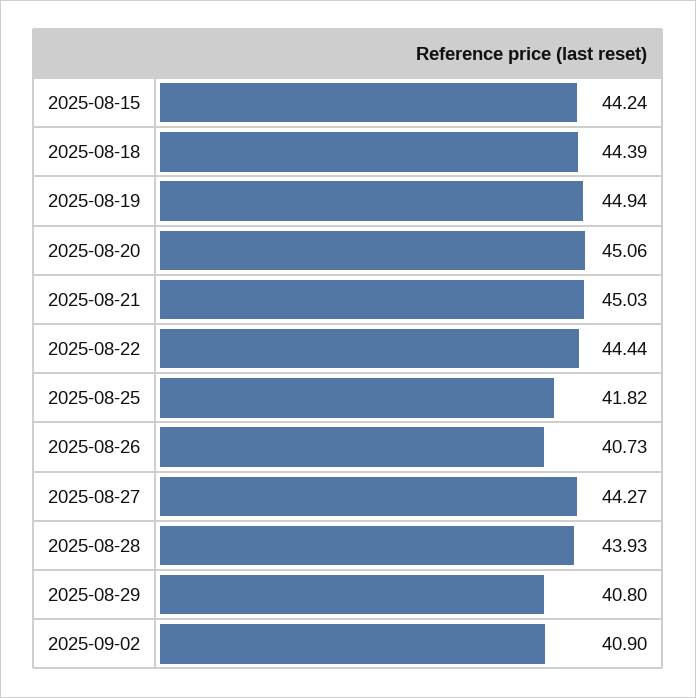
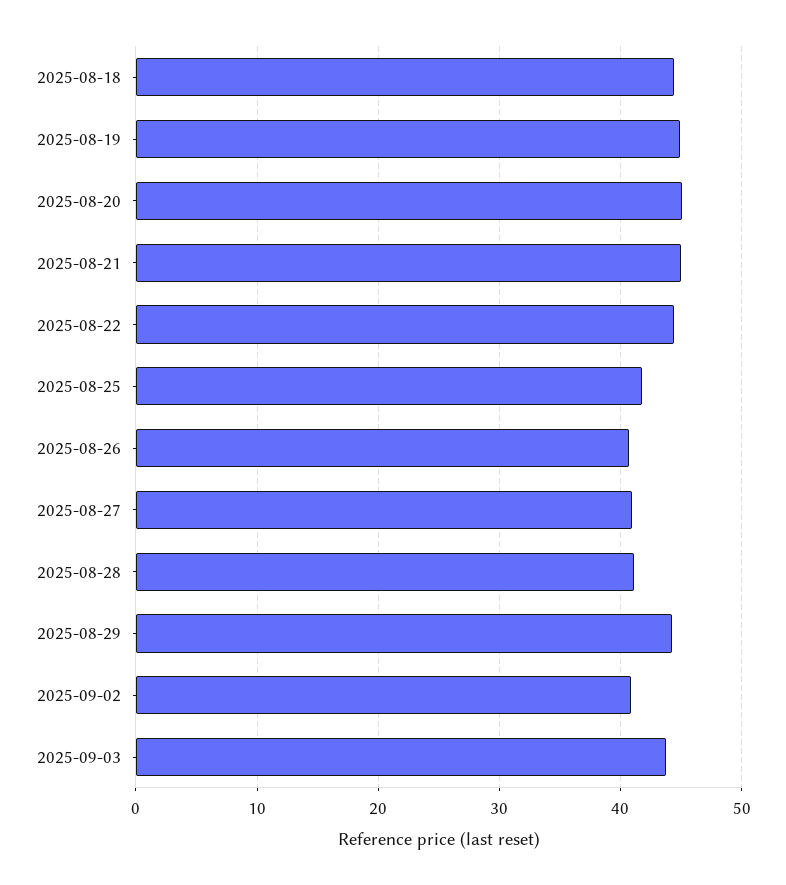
2025-08-15: 44.24 -> none
2025-08-27: 44.27 -> 41
2025-08-28: 43.93 -> 41
2025-08-29: 40.8 -> 44
2025-09-03: none -> 44

